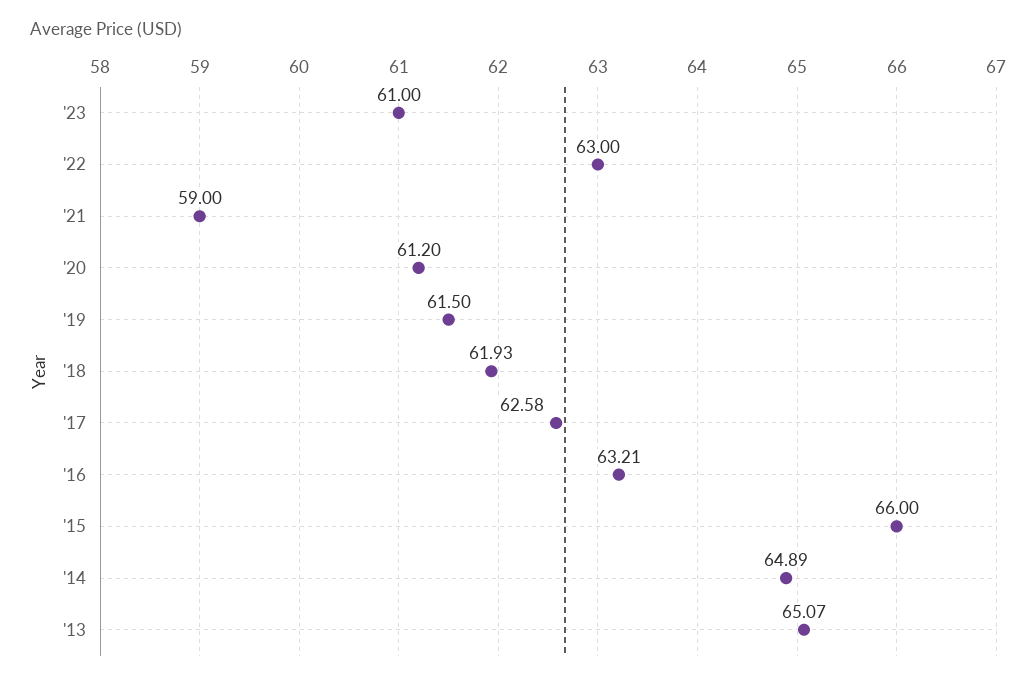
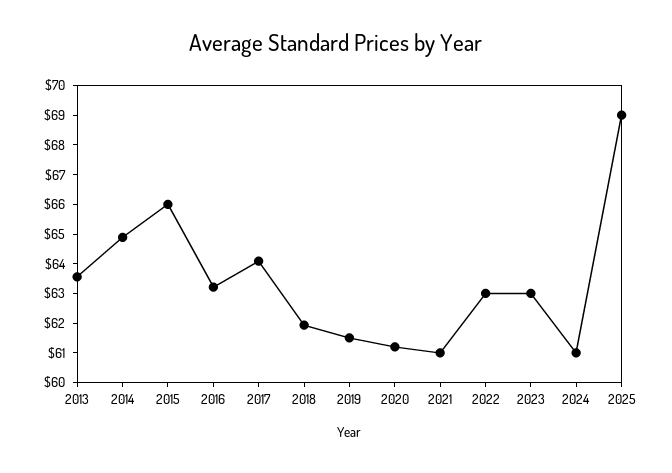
'23: 61 -> 63
'21: 59 -> 61
'17: 62.58 -> 64
'13: 65.07 -> 63.5
2024: none -> 61
2025: none -> 69

